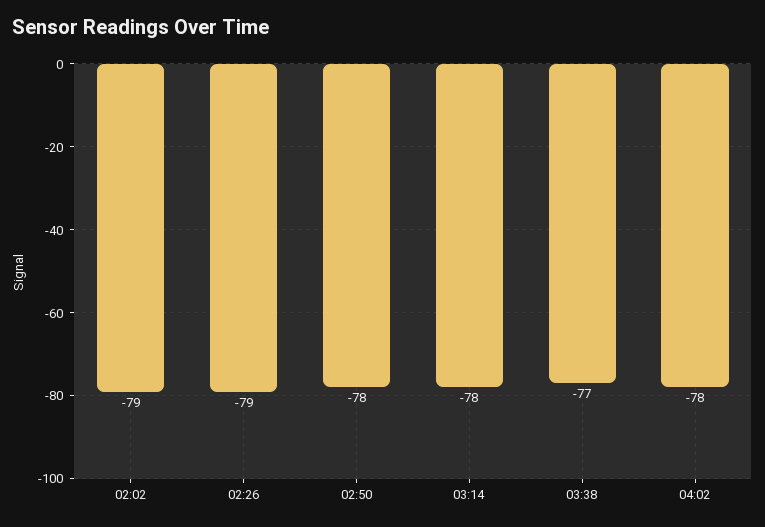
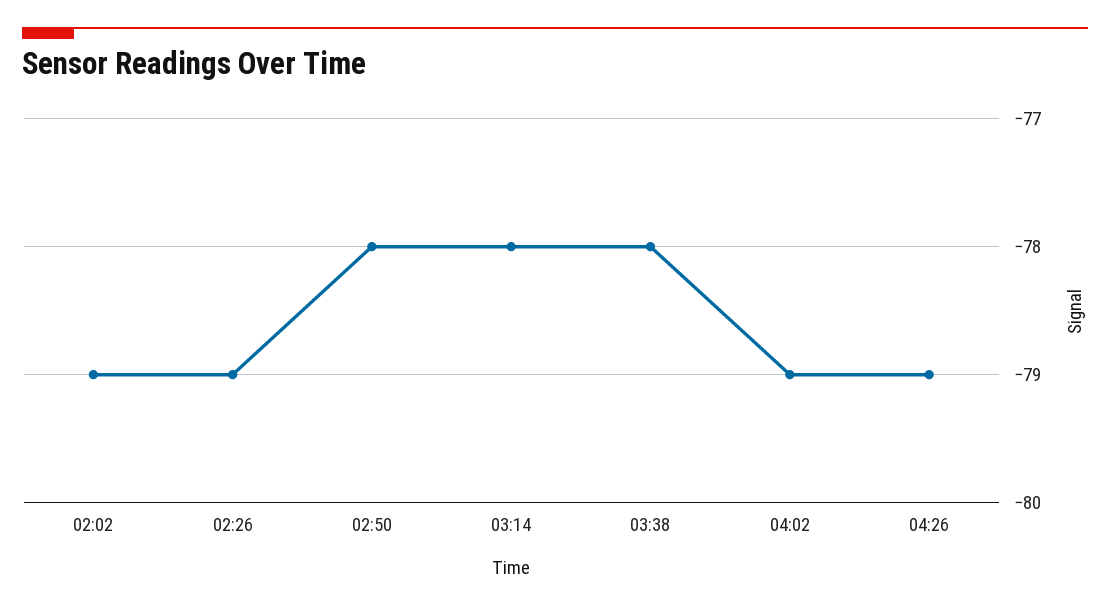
03:38: -77 -> -78
04:02: -78 -> -79
04:26: none -> -79

